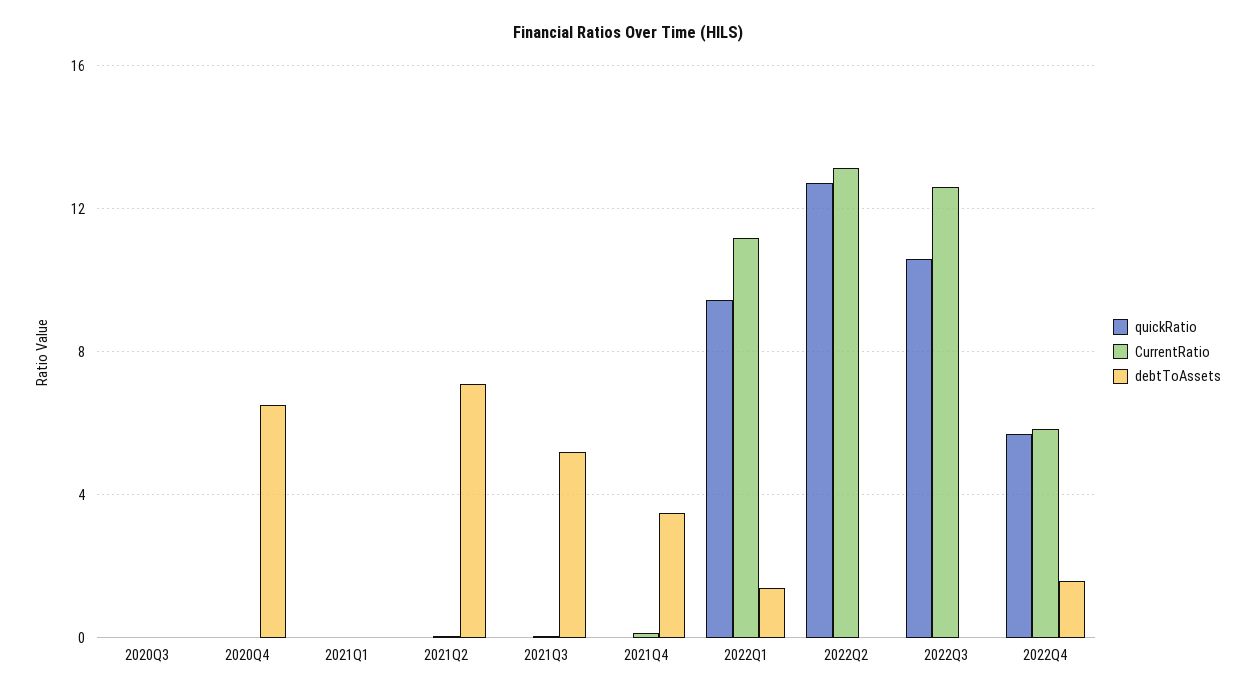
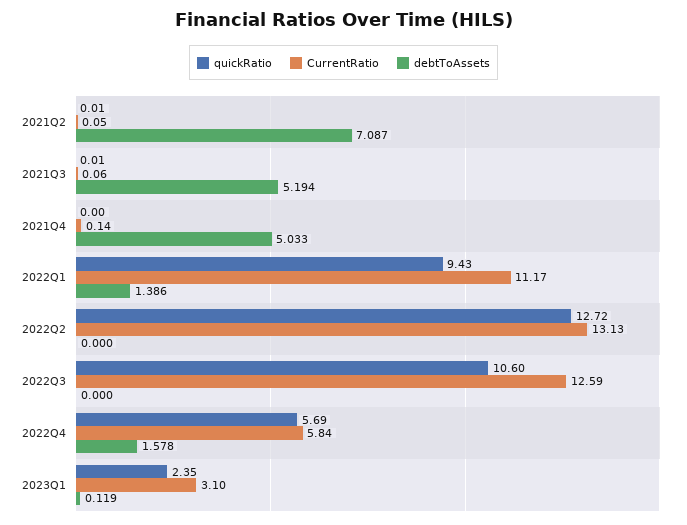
quickRatio, 2020Q3: 0 -> none
CurrentRatio, 2020Q3: 0 -> none
debtToAssets, 2020Q3: 0 -> none
quickRatio, 2020Q4: 0 -> none
CurrentRatio, 2020Q4: 0 -> none
debtToAssets, 2020Q4: 6.5 -> none
quickRatio, 2021Q1: 0 -> none
CurrentRatio, 2021Q1: 0 -> none
debtToAssets, 2021Q1: 0 -> none
debtToAssets, 2021Q4: 3.5 -> 5.033
quickRatio, 2023Q1: none -> 2.35
CurrentRatio, 2023Q1: none -> 3.1
debtToAssets, 2023Q1: none -> 0.119

